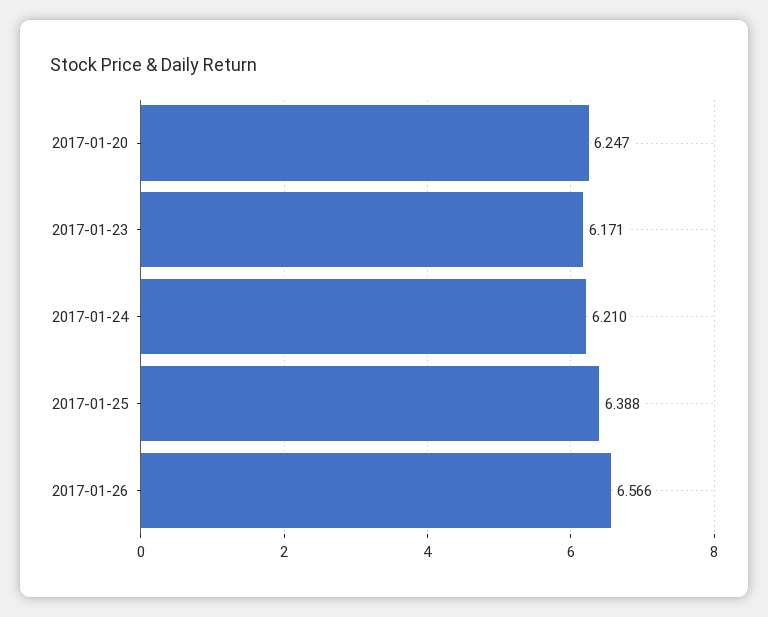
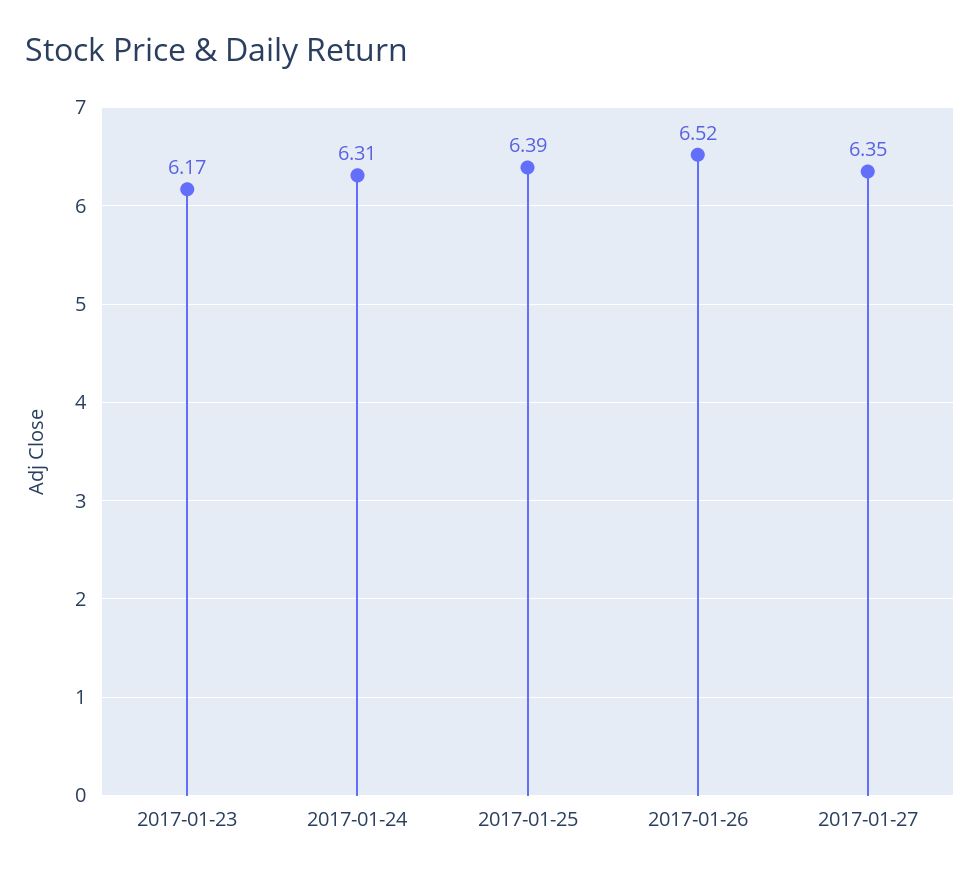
2017-01-20: 6.247 -> none
2017-01-24: 6.21 -> 6.31
2017-01-26: 6.566 -> 6.52
2017-01-27: none -> 6.35

